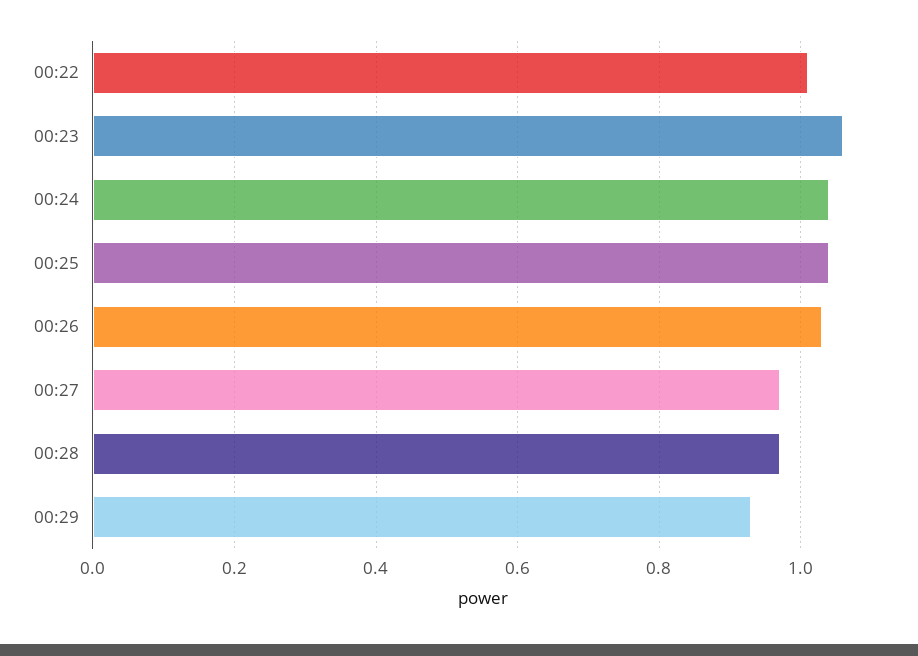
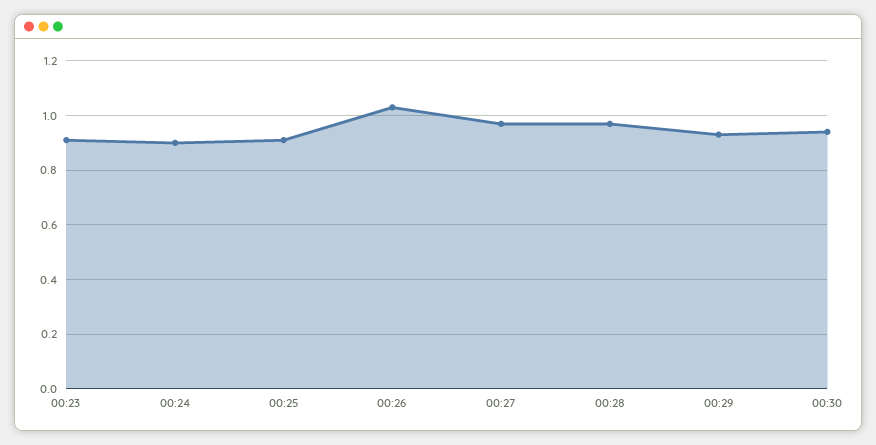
00:22: 1 -> none
00:23: 1.05 -> 0.9
00:24: 1.05 -> 0.9
00:25: 1.05 -> 0.9
00:30: none -> 0.95

